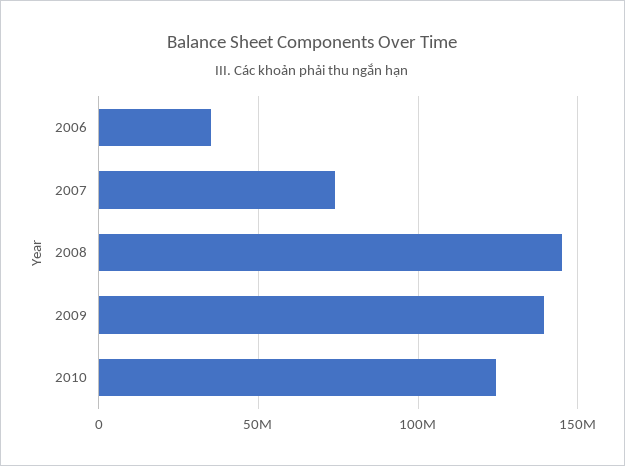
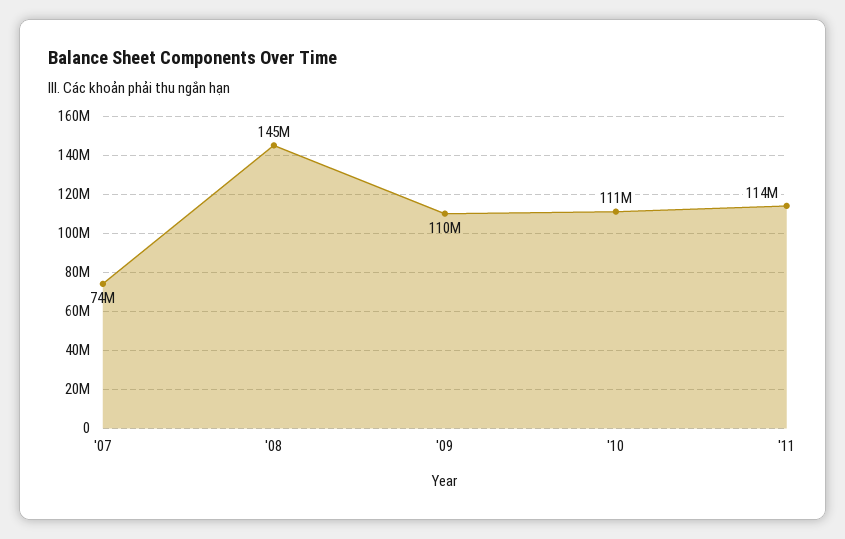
2006: 35000000 -> none
2009: 140000000 -> 110000000
2010: 125000000 -> 111000000
'11: none -> 114000000

